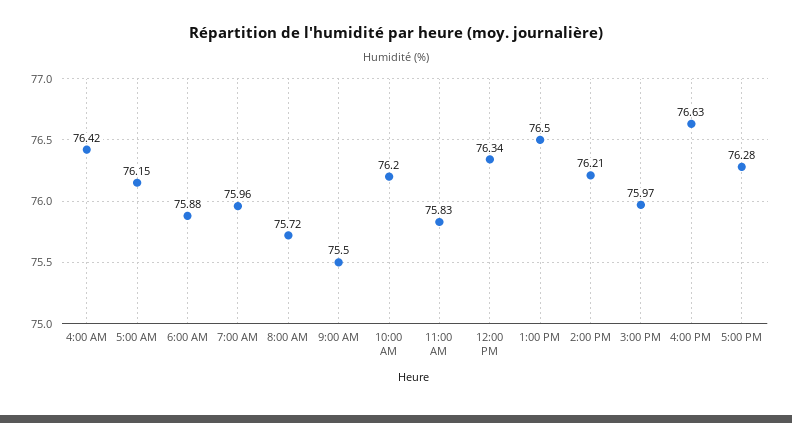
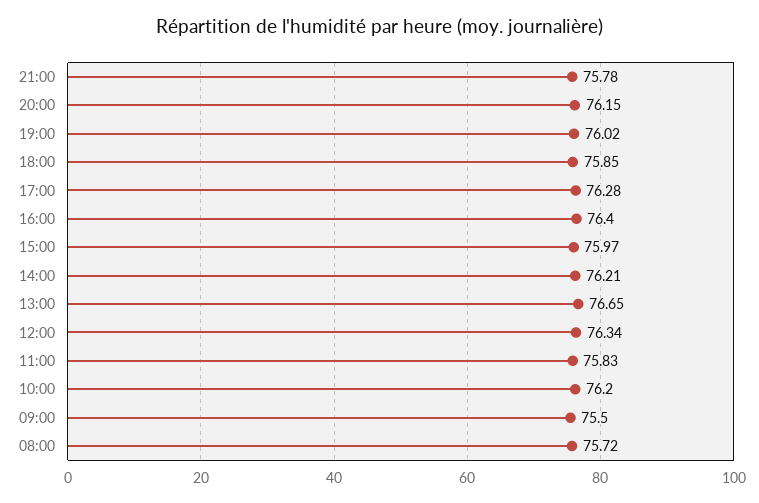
4:00 AM: 76.42 -> none
5:00 AM: 76.15 -> none
6:00 AM: 75.88 -> none
7:00 AM: 75.96 -> none
1:00 PM: 76.5 -> 76.65
4:00 PM: 76.63 -> 76.4
21:00: none -> 75.78
20:00: none -> 76.15
19:00: none -> 76.02
18:00: none -> 75.85

